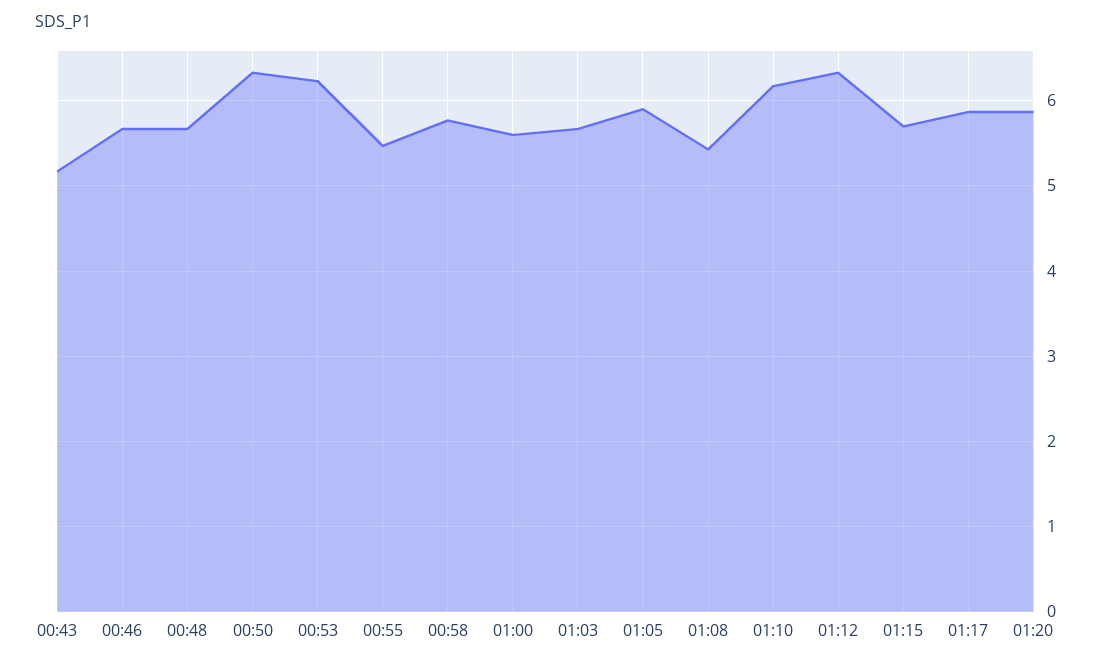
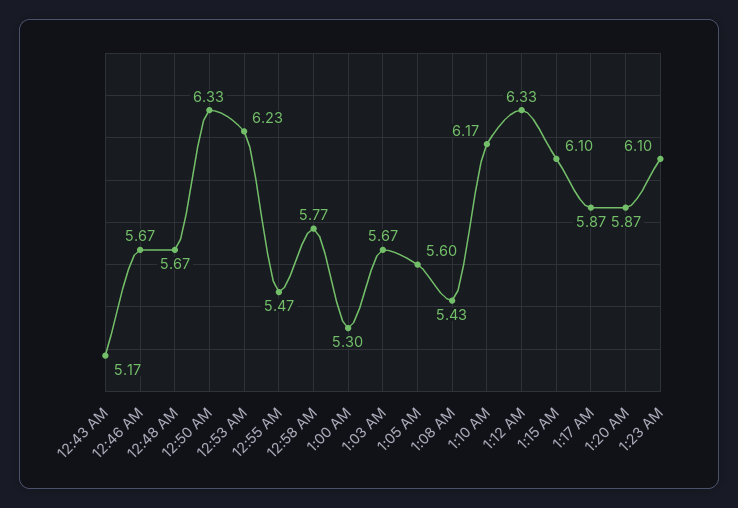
01:00: 5.6 -> 5.3
01:05: 5.9 -> 5.6
01:15: 5.7 -> 6.1
1:23 AM: none -> 6.1

